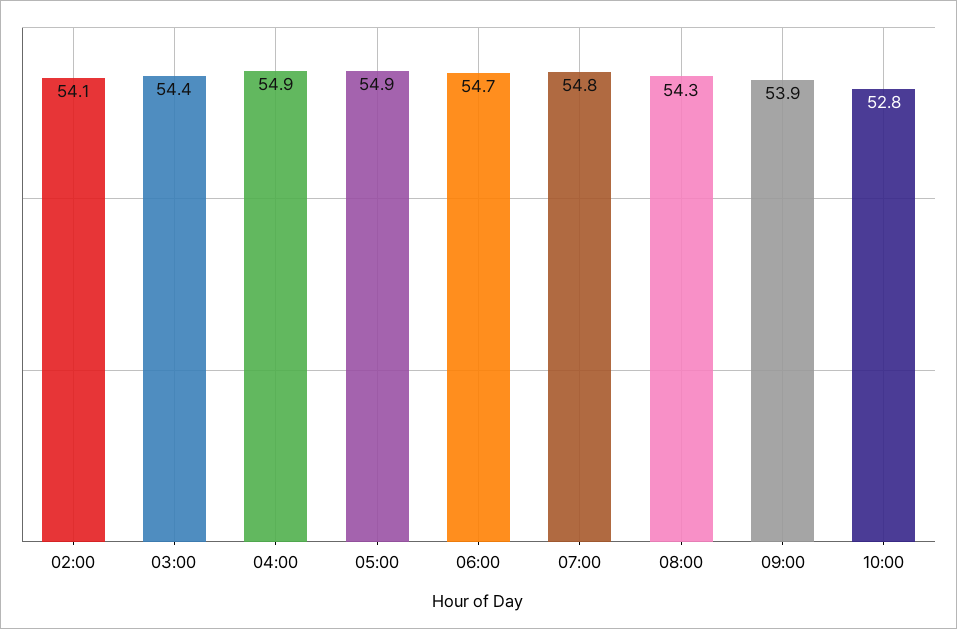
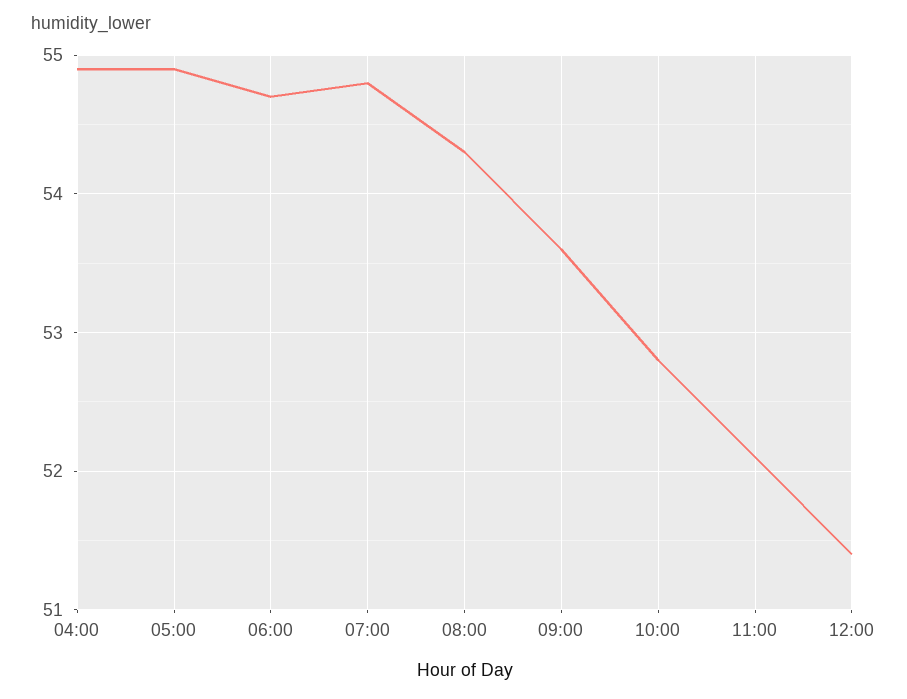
02:00: 54.1 -> none
03:00: 54.4 -> none
09:00: 53.9 -> 53.6
11:00: none -> 52.1
12:00: none -> 51.4

